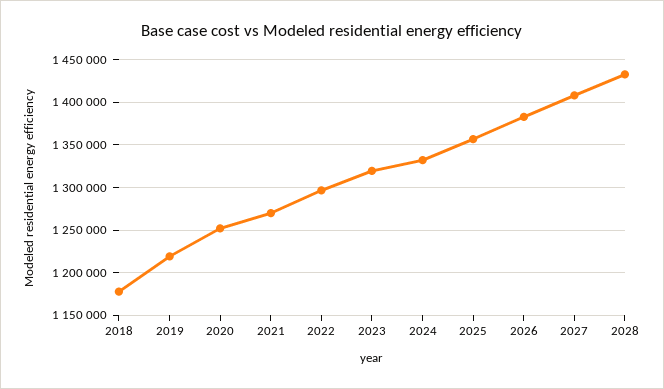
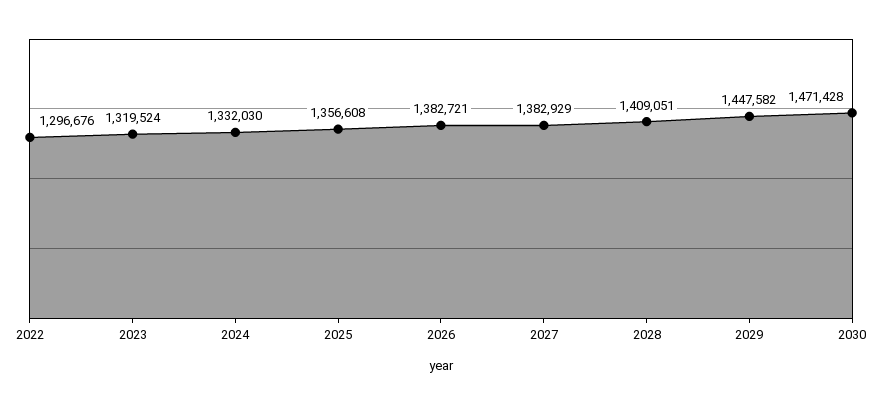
2018: 1180000 -> none
2019: 1220000 -> none
2020: 1250000 -> none
2021: 1270000 -> none
2027: 1410000 -> 1382929
2028: 1430000 -> 1409051
2029: none -> 1447582
2030: none -> 1471428

